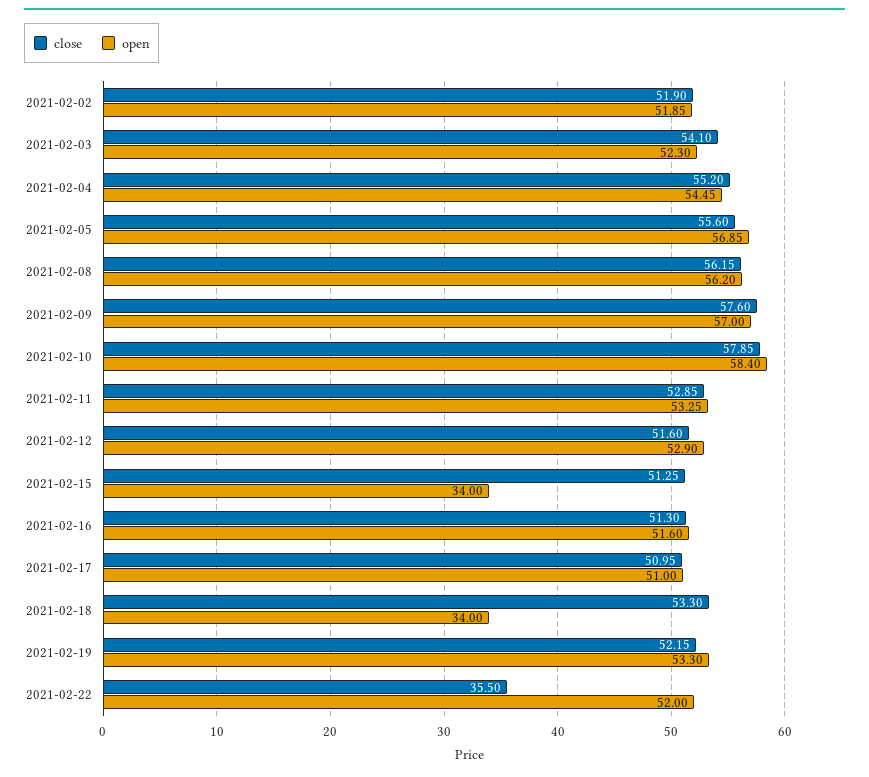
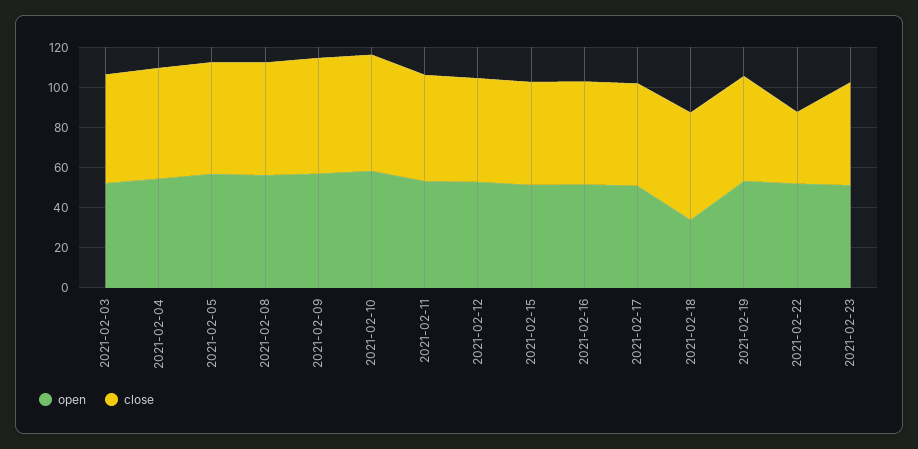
close, 2021-02-02: 51.9 -> none
open, 2021-02-02: 51.85 -> none
open, 2021-02-15: 34 -> 50
open, 2021-02-23: none -> 50
close, 2021-02-23: none -> 50

